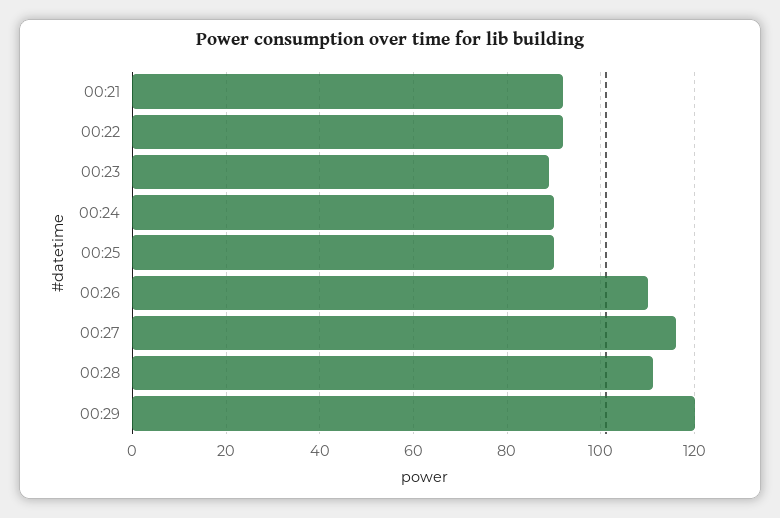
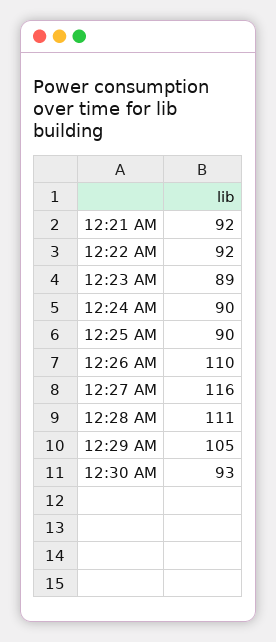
00:29: 120 -> 105
12:30 AM: none -> 93

